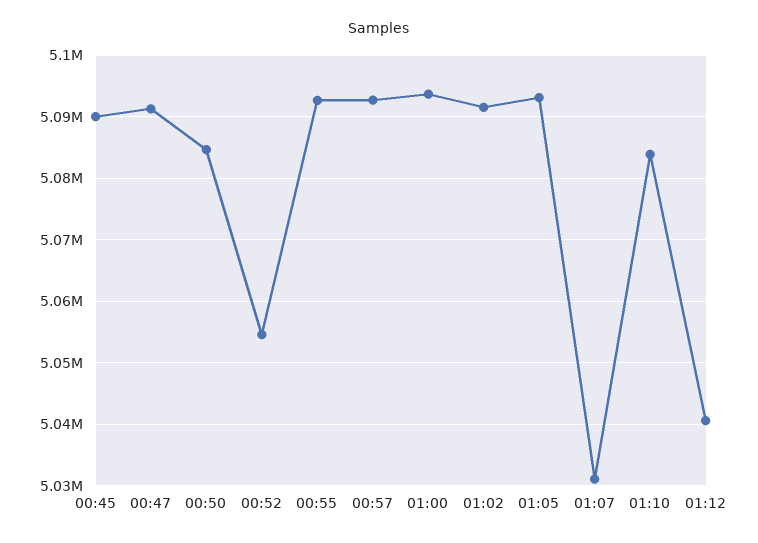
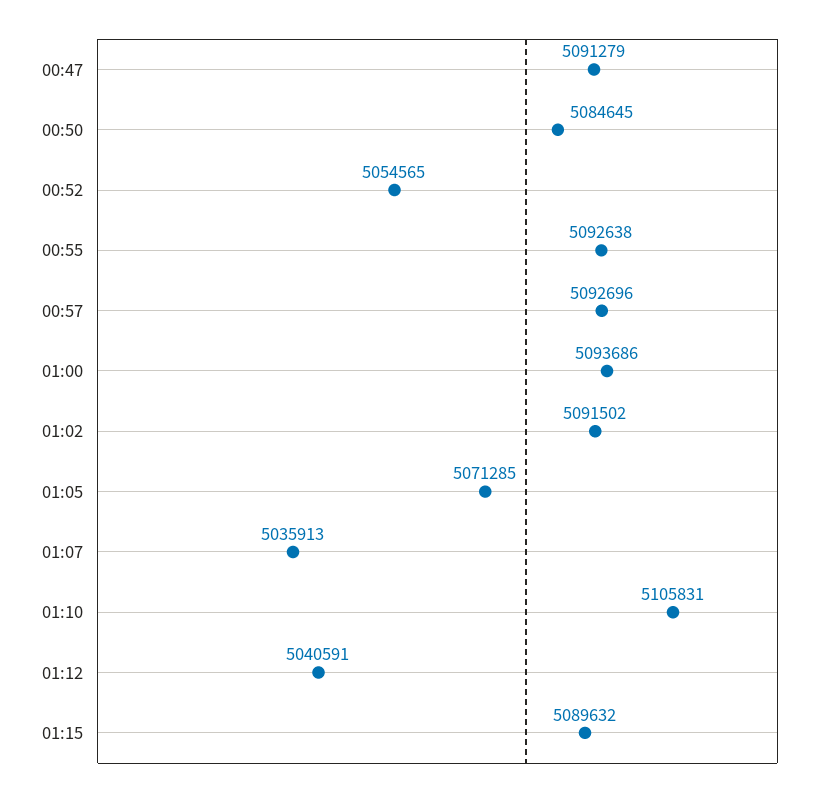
00:45: 5090000 -> none
01:05: 5093000 -> 5071285
01:07: 5031000 -> 5035913
01:10: 5084000 -> 5105831
01:15: none -> 5089632

